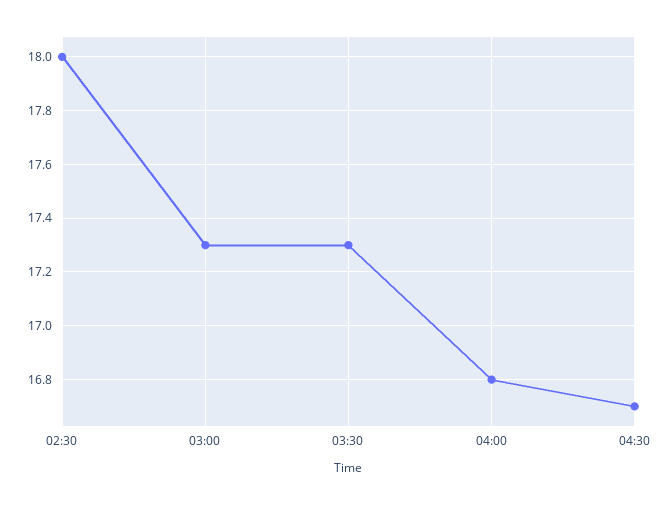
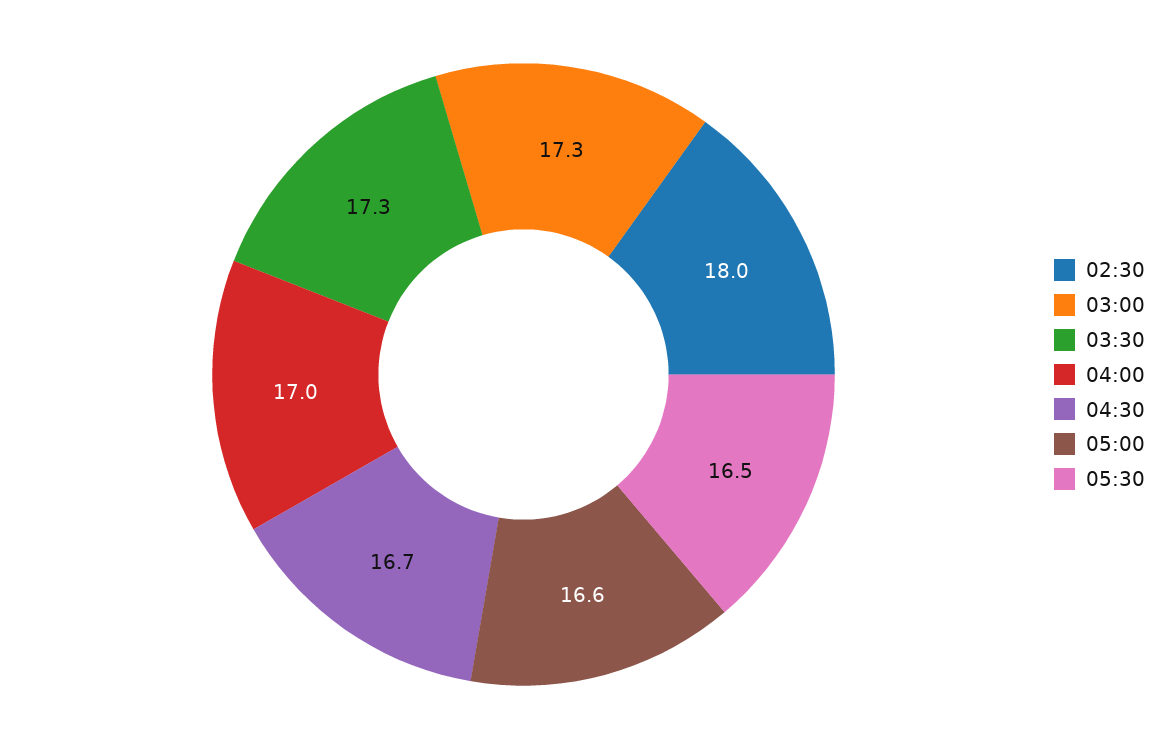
04:00: 16.8 -> 17
05:00: none -> 16.6
05:30: none -> 16.5

